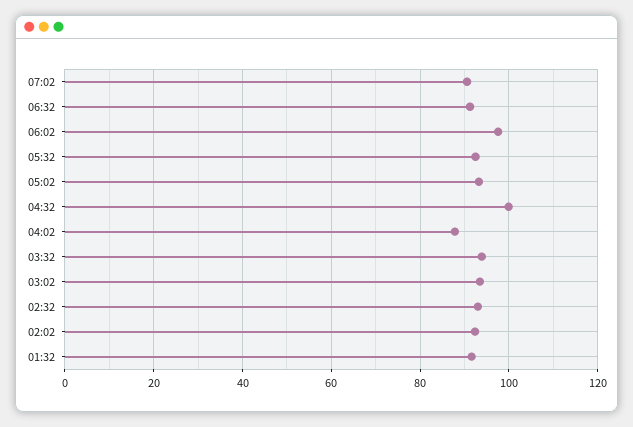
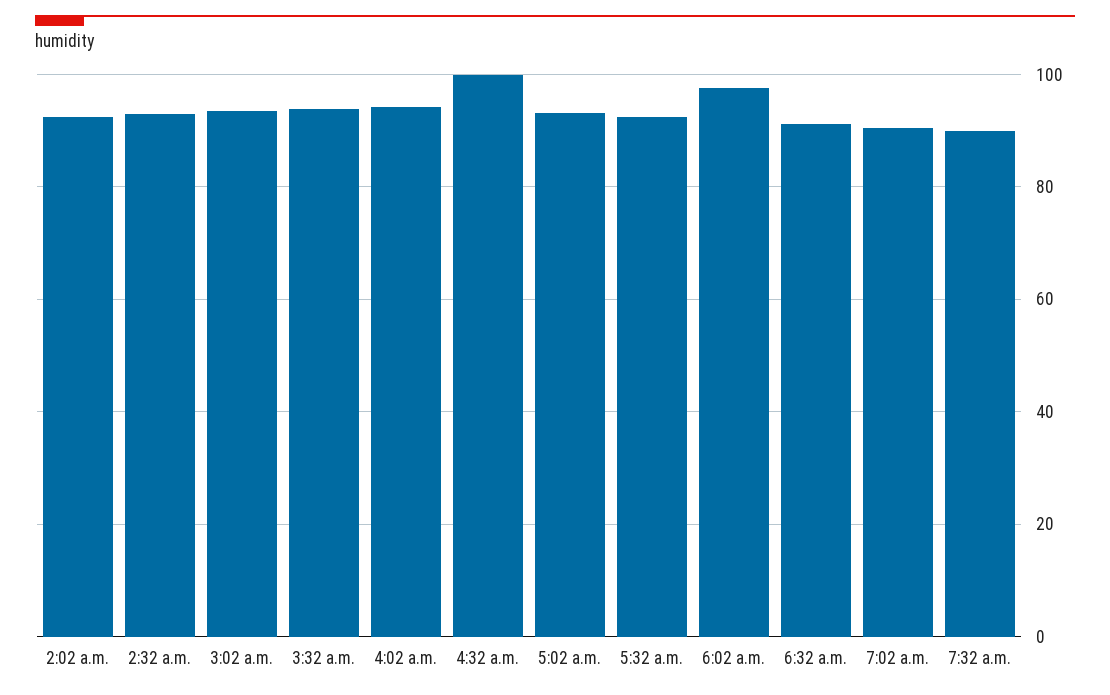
04:02: 88 -> 94
01:32: 92 -> none
7:32 a.m.: none -> 90

